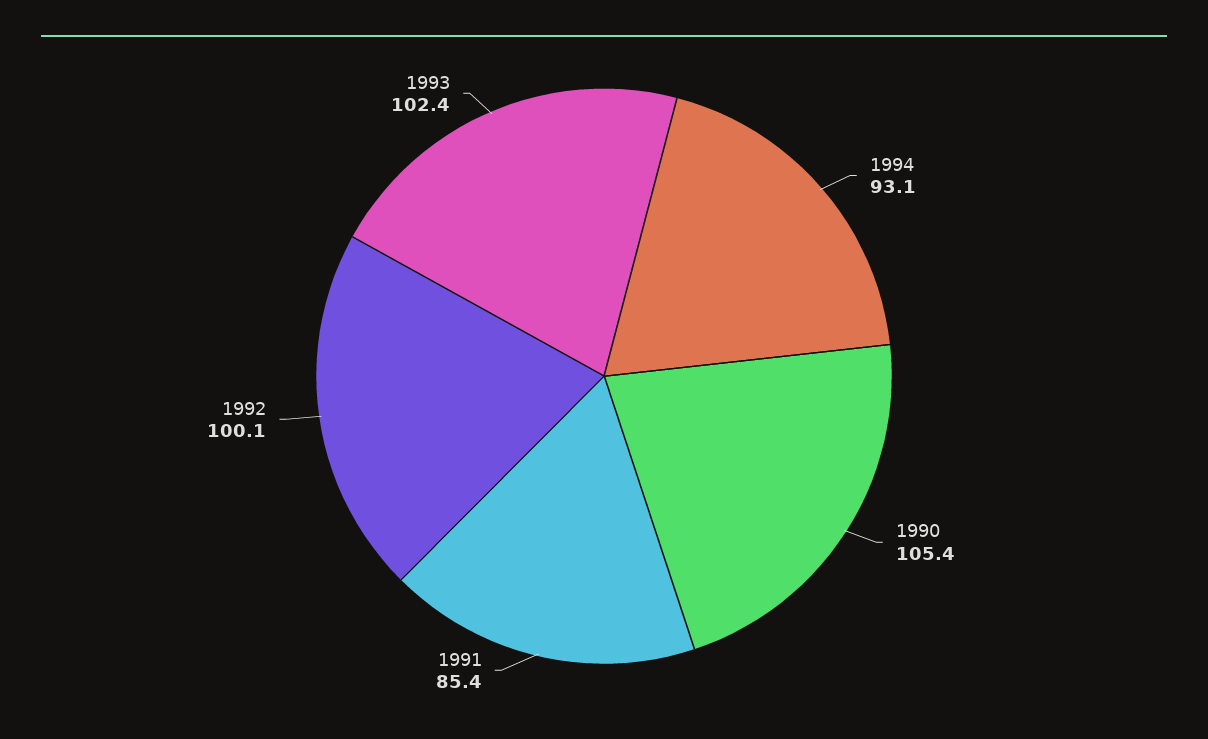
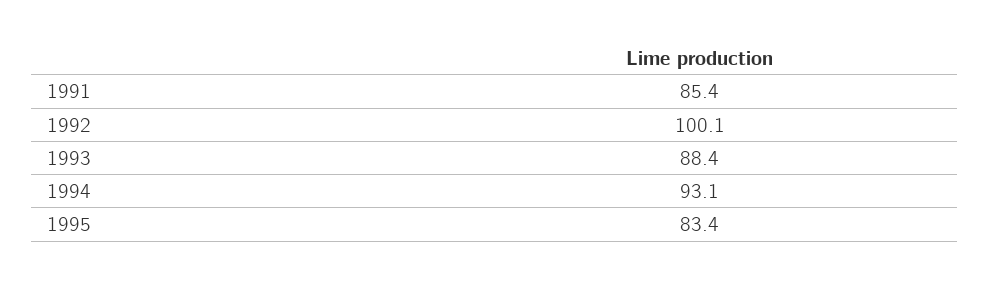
1990: 105.4 -> none
1993: 102.4 -> 88.4
1995: none -> 83.4

